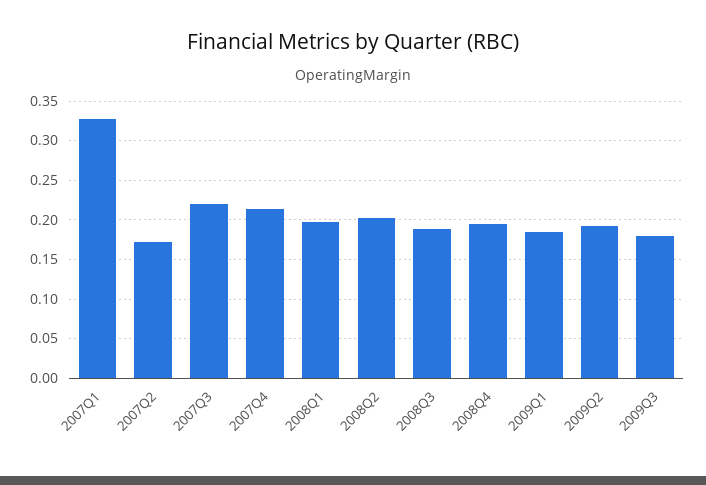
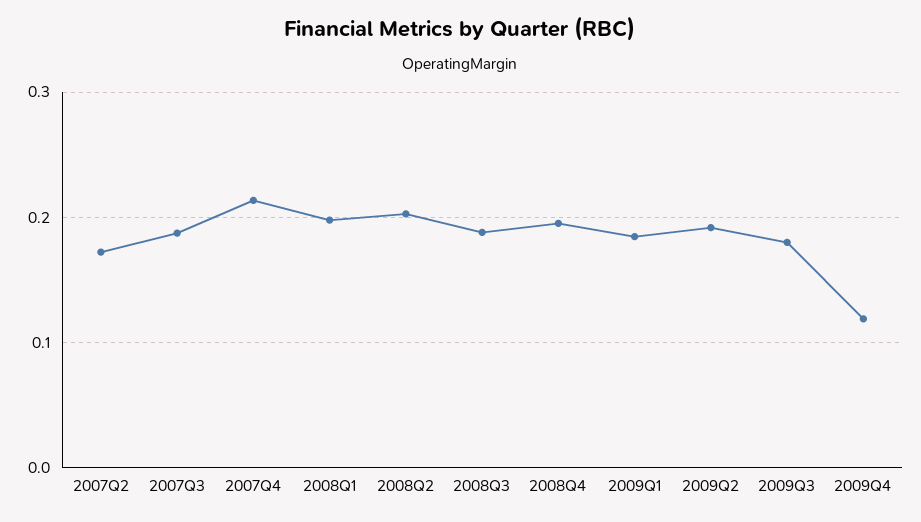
2007Q1: 0.33 -> none
2007Q3: 0.22 -> 0.19
2009Q4: none -> 0.12

